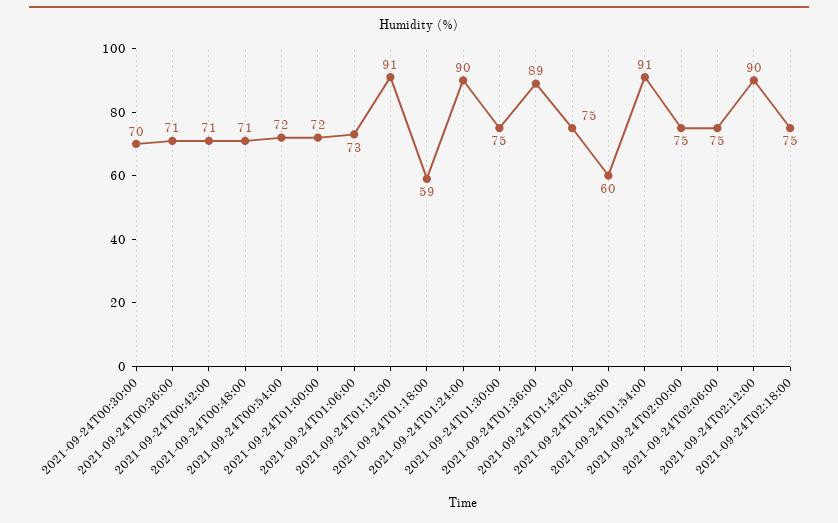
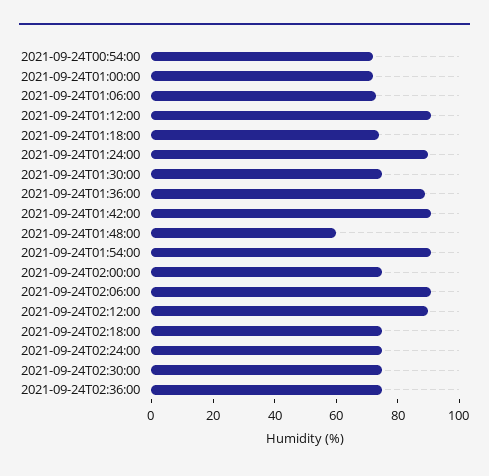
2021-09-24T00:30:00: 70 -> none
2021-09-24T00:36:00: 71 -> none
2021-09-24T00:42:00: 71 -> none
2021-09-24T00:48:00: 71 -> none
2021-09-24T01:18:00: 59 -> 75
2021-09-24T01:42:00: 75 -> 90
2021-09-24T02:06:00: 75 -> 90
2021-09-24T02:24:00: none -> 75
2021-09-24T02:30:00: none -> 75
2021-09-24T02:36:00: none -> 75

